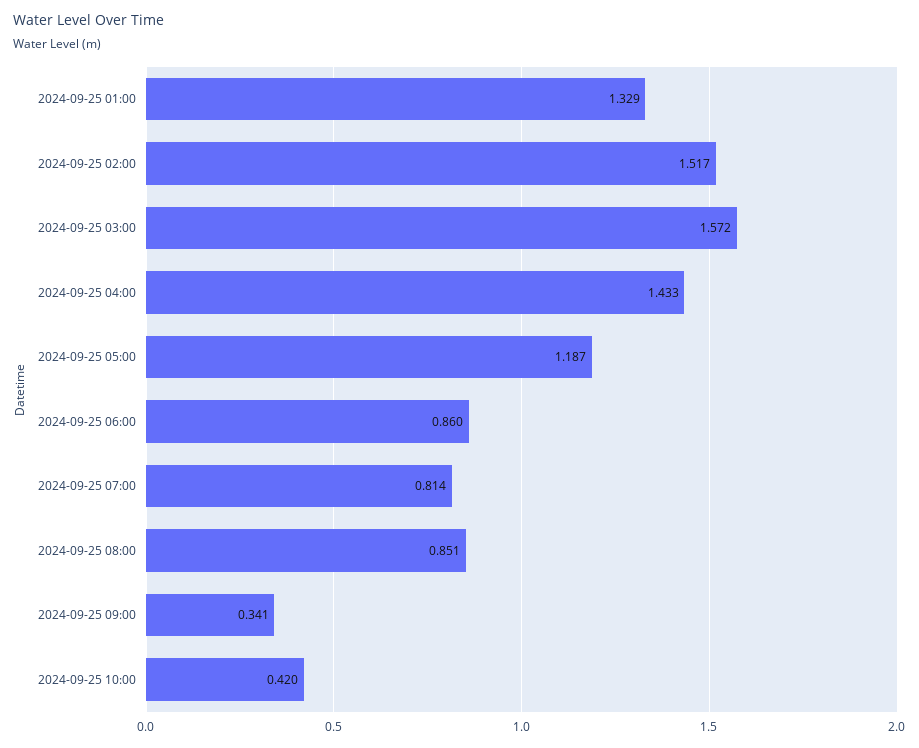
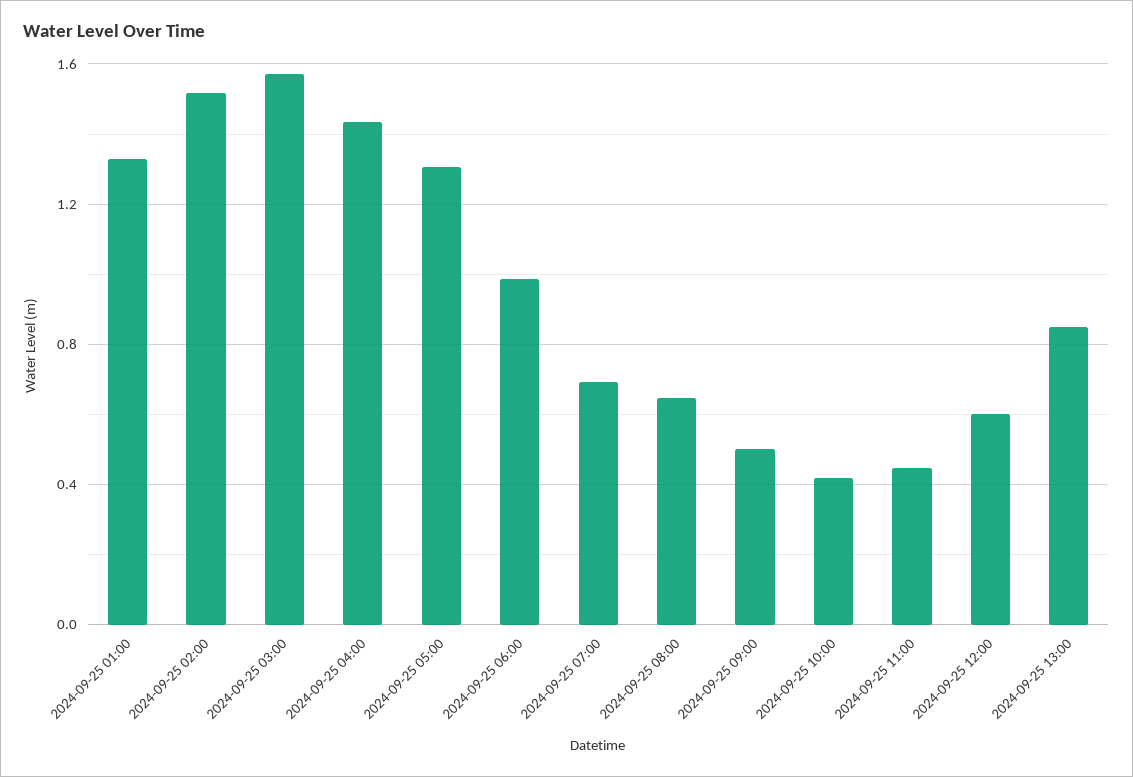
2024-09-25 05:00: 1.187 -> 1.3
2024-09-25 06:00: 0.86 -> 1
2024-09-25 07:00: 0.814 -> 0.7
2024-09-25 08:00: 0.851 -> 0.65
2024-09-25 09:00: 0.341 -> 0.5
2024-09-25 11:00: none -> 0.45
2024-09-25 12:00: none -> 0.6
2024-09-25 13:00: none -> 0.85

